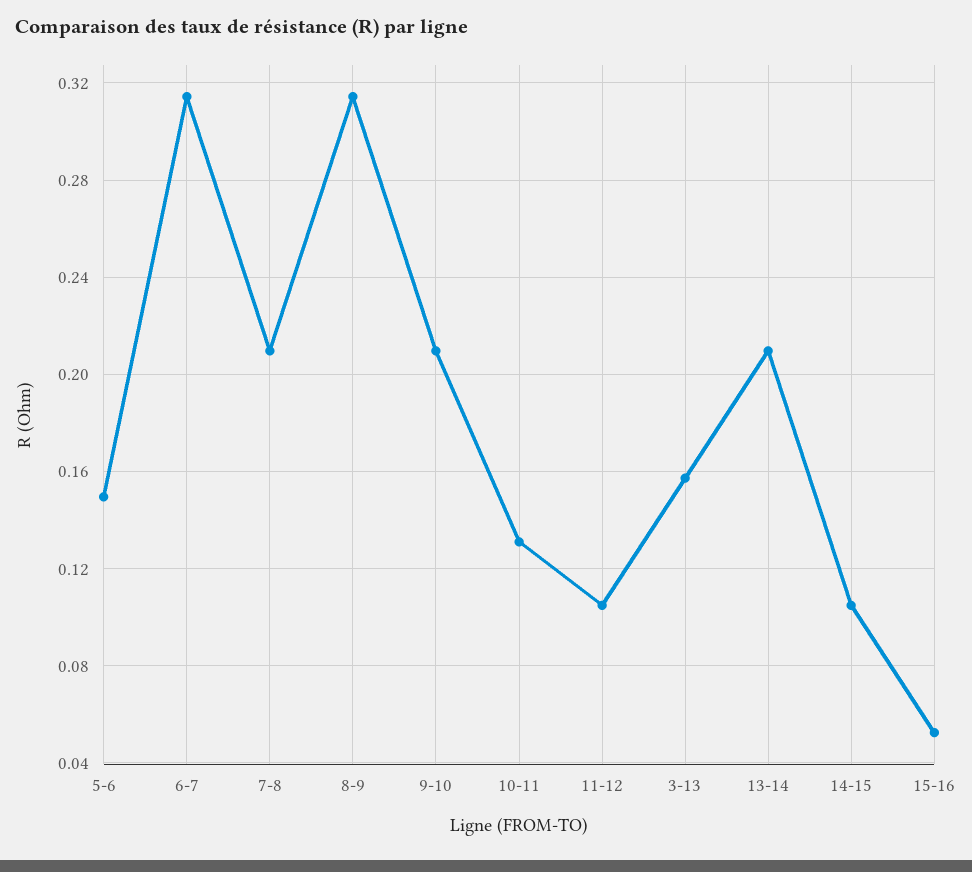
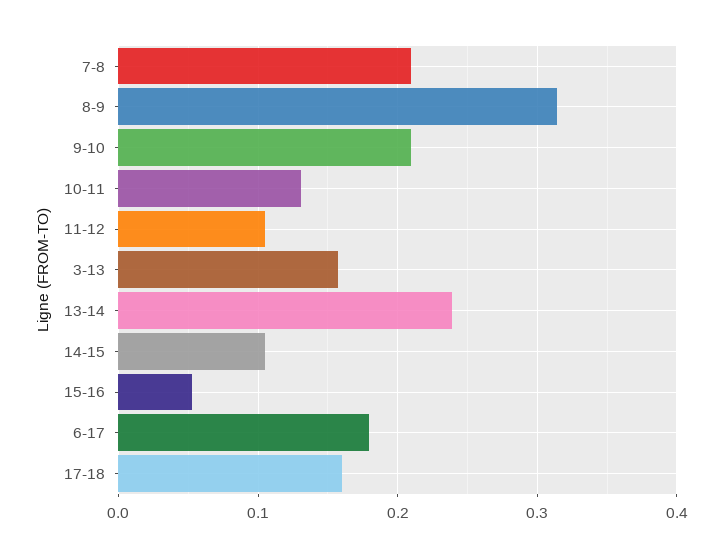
5-6: 0.15 -> none
6-7: 0.315 -> none
13-14: 0.21 -> 0.24
6-17: none -> 0.18
17-18: none -> 0.16

